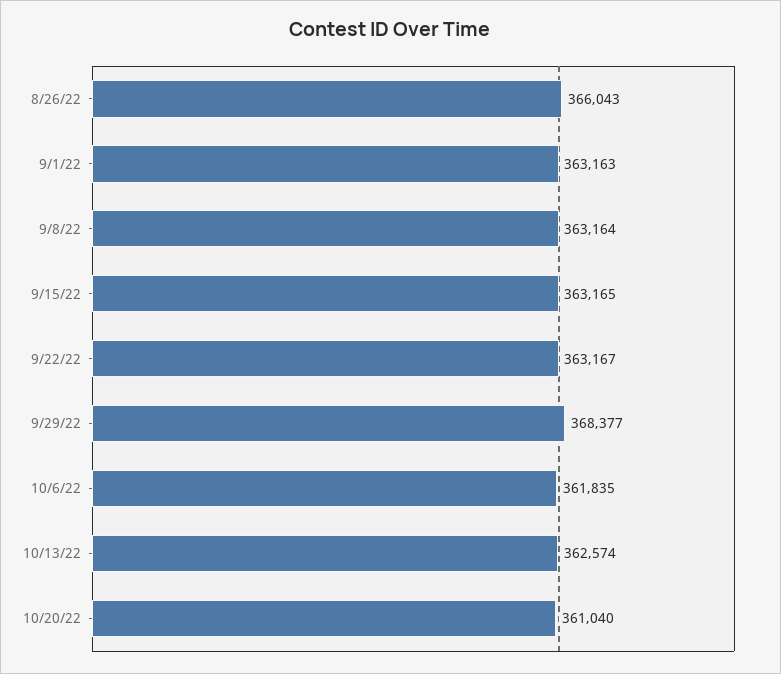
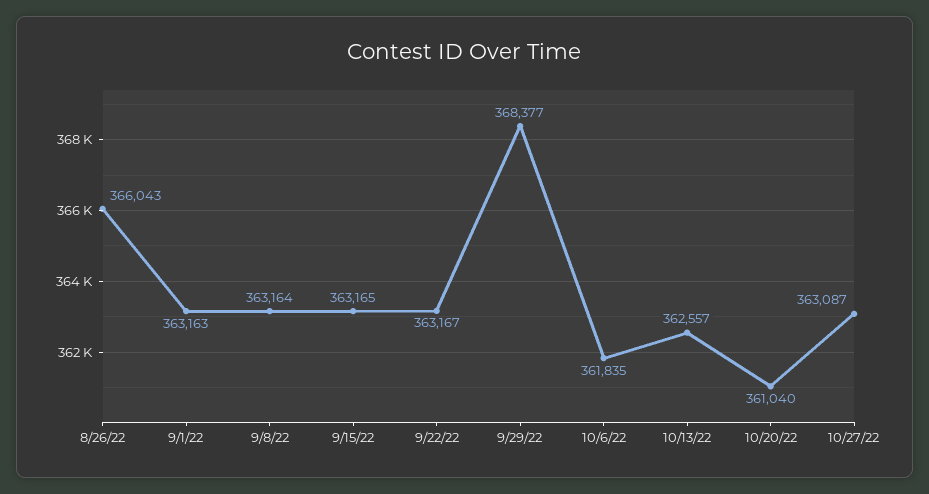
10/13/22: 362574 -> 362557
10/27/22: none -> 363087

